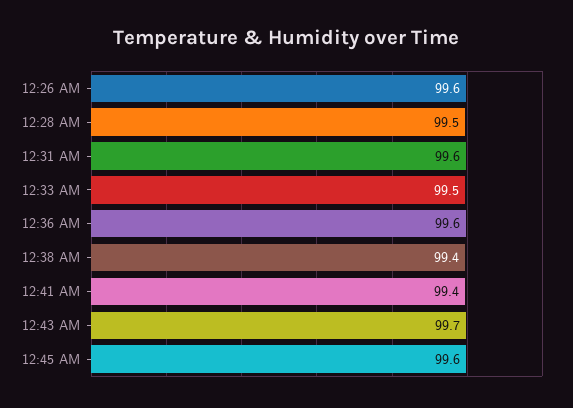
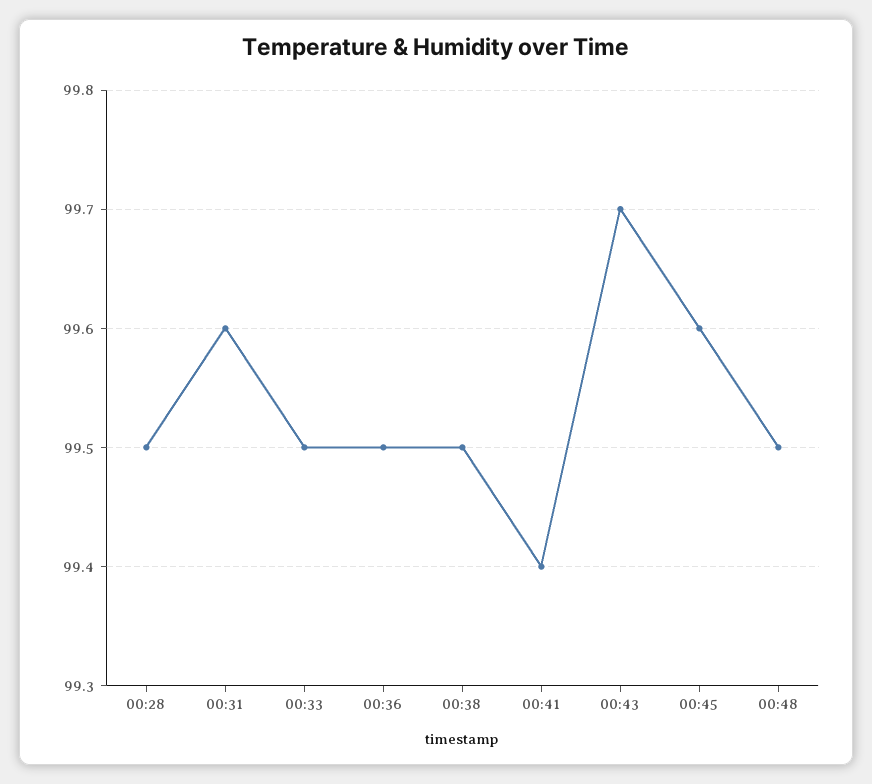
12:26 AM: 99.6 -> none
12:36 AM: 99.6 -> 99.5
12:38 AM: 99.4 -> 99.5
00:48: none -> 99.5

